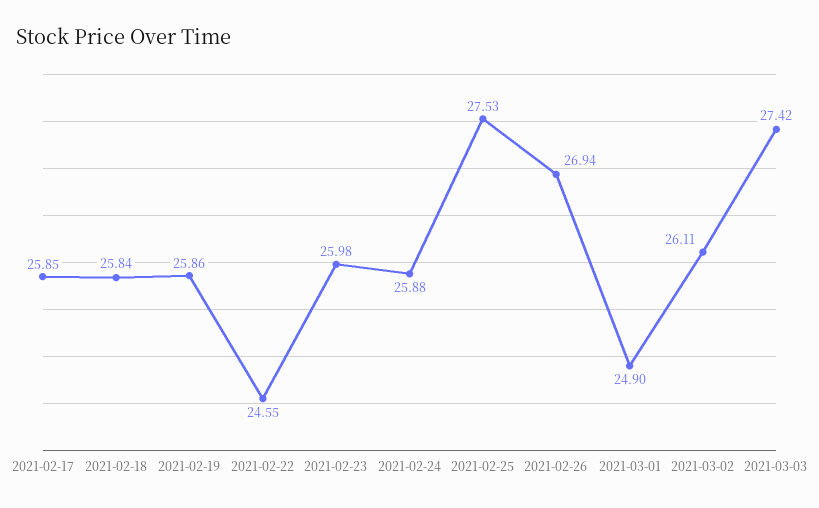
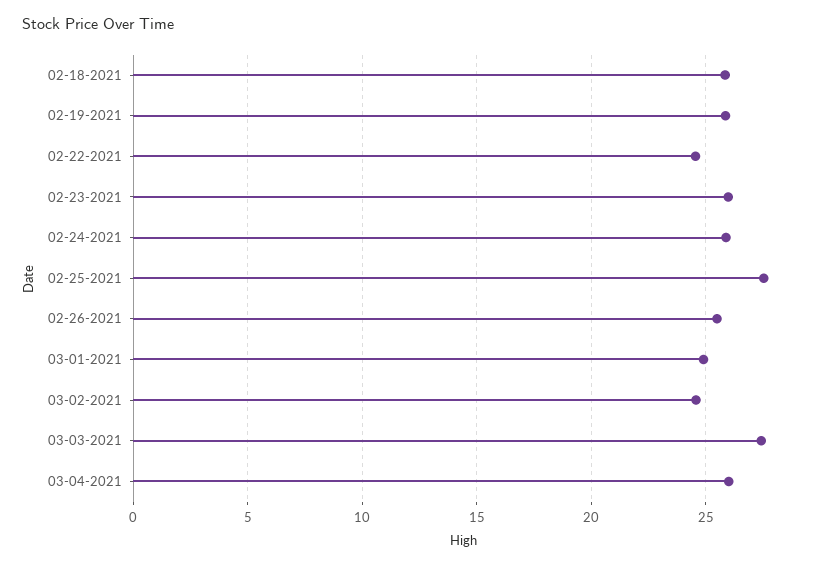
2021-02-17: 25.85 -> none
2021-02-26: 26.94 -> 25.5
2021-03-02: 26.11 -> 24.5
03-04-2021: none -> 26

